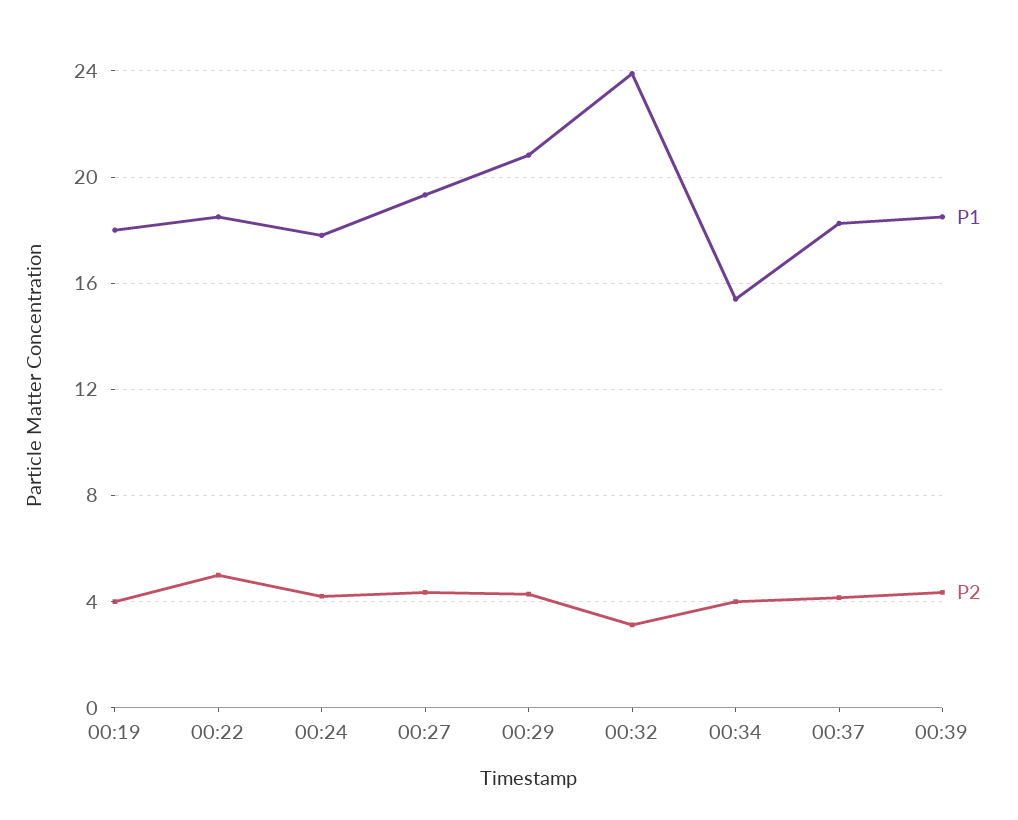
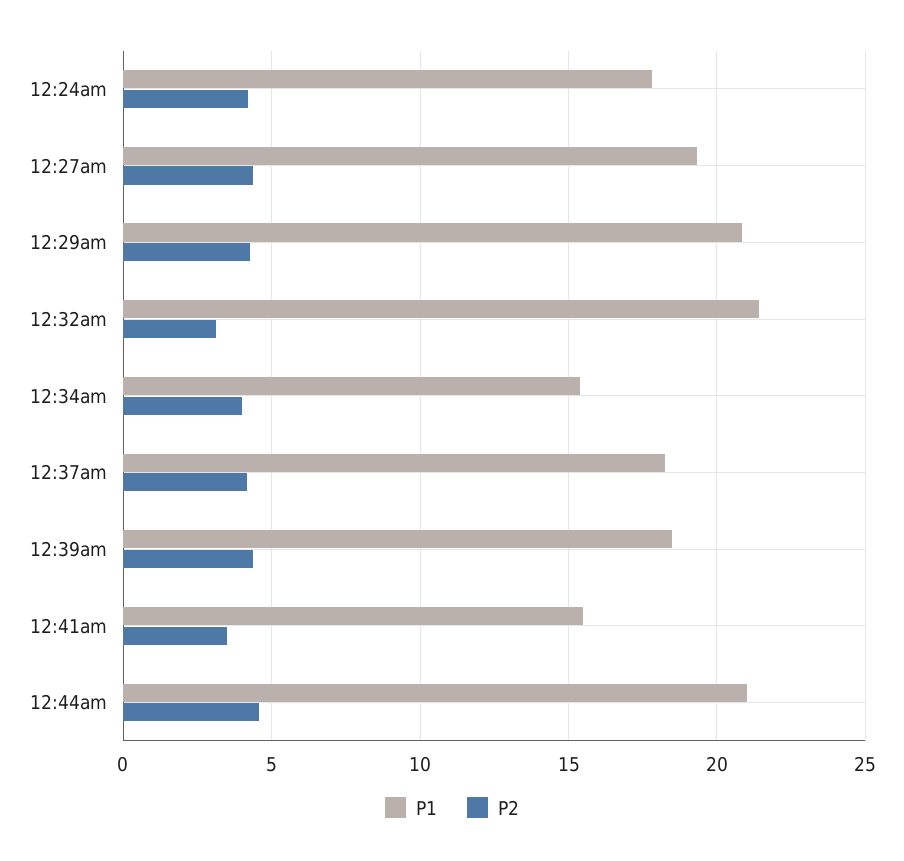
P1, 00:19: 18 -> none
P2, 00:19: 4 -> none
P1, 00:22: 18.5 -> none
P2, 00:22: 5 -> none
P1, 00:32: 24 -> 21.5
P1, 12:41am: none -> 15.5
P2, 12:41am: none -> 3.5
P1, 12:44am: none -> 21
P2, 12:44am: none -> 4.5

